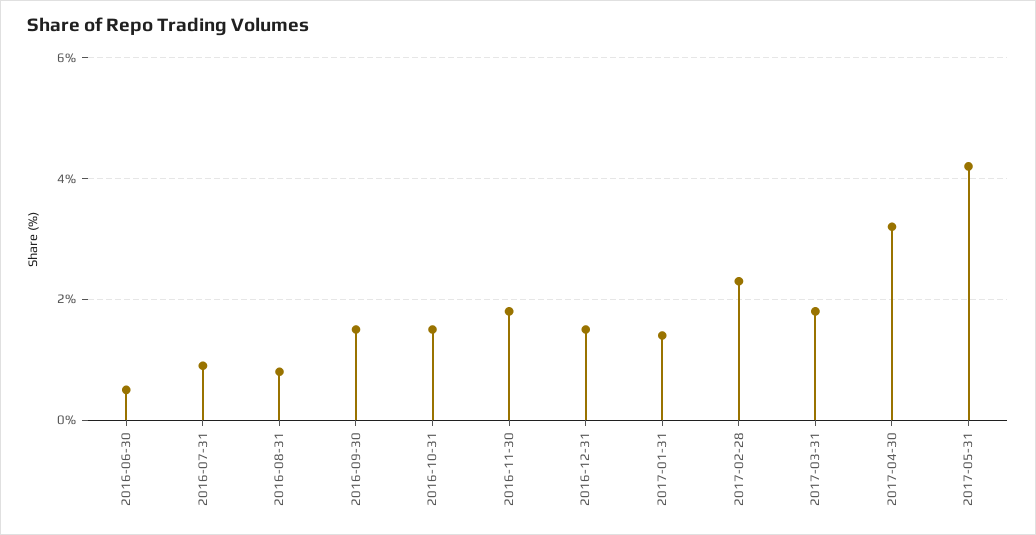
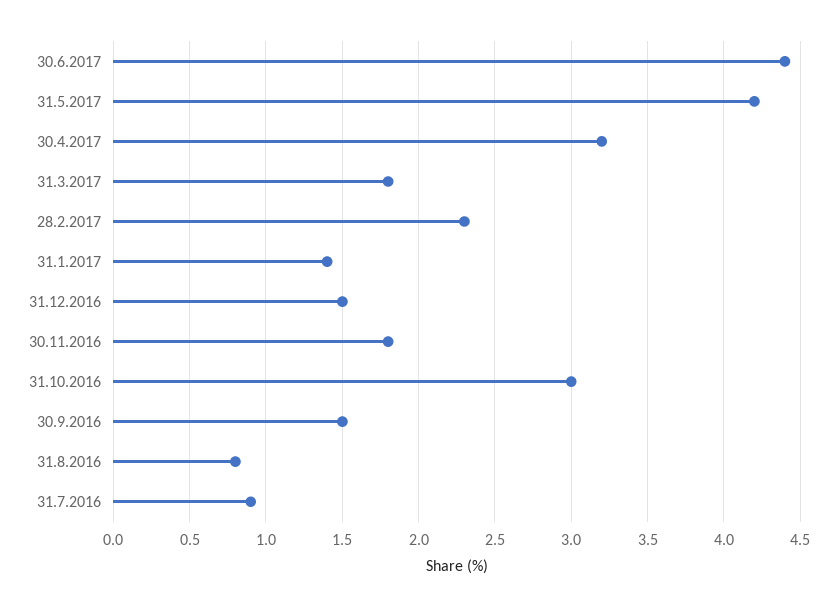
2016-06-30: 0.5 -> none
2016-10-31: 1.5 -> 3
30.6.2017: none -> 4.4

